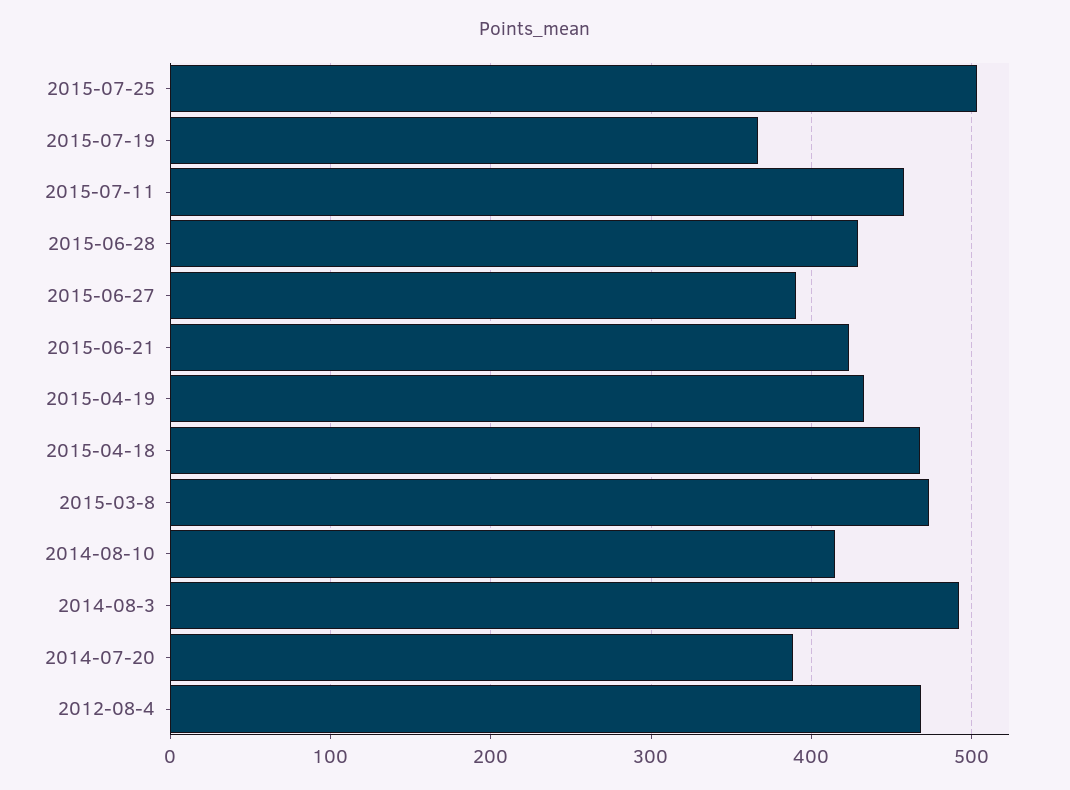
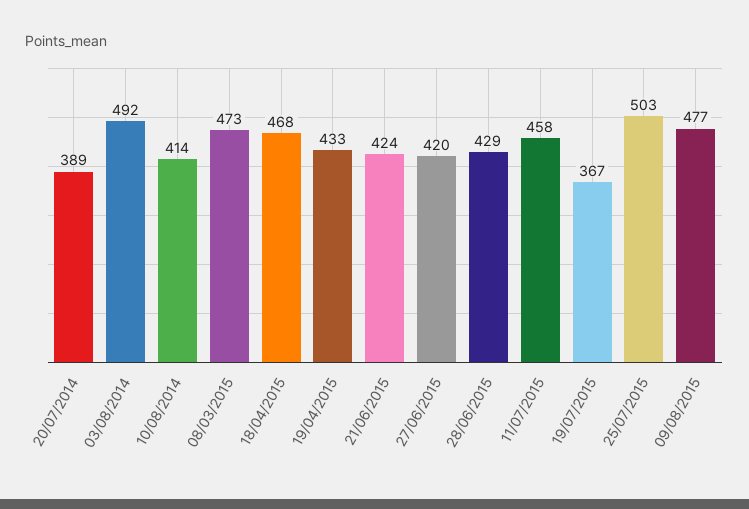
2015-06-27: 390 -> 420
2012-08-4: 470 -> none
09/08/2015: none -> 477

